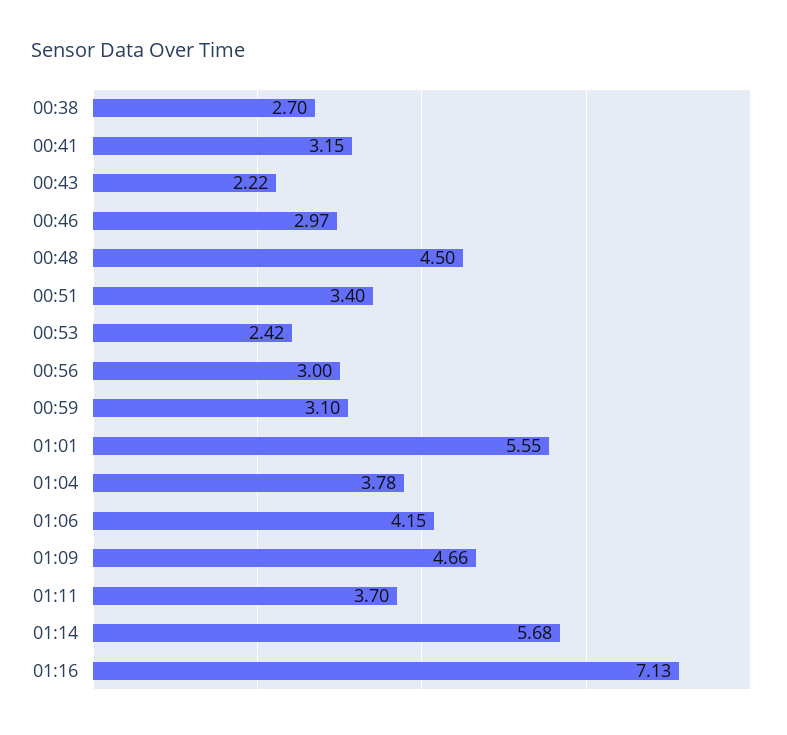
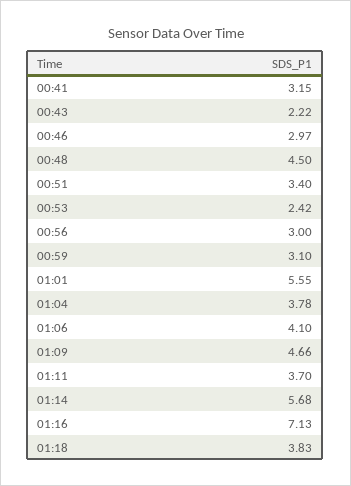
00:38: 2.7 -> none
01:06: 4.15 -> 4.1
01:18: none -> 3.83

